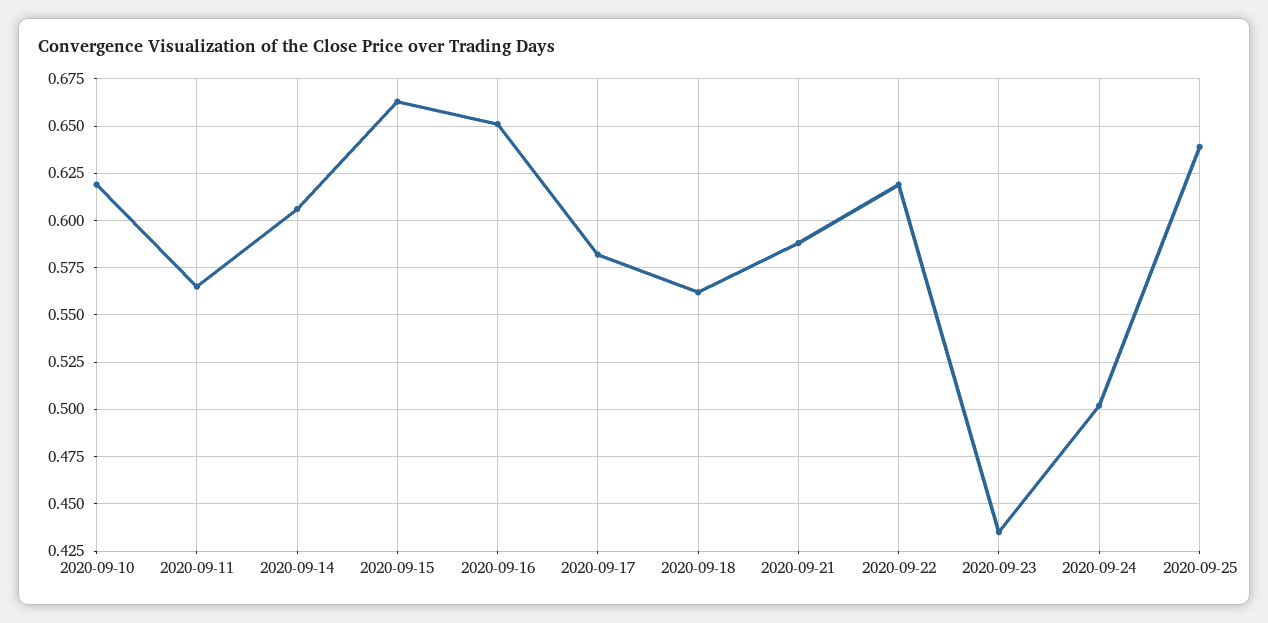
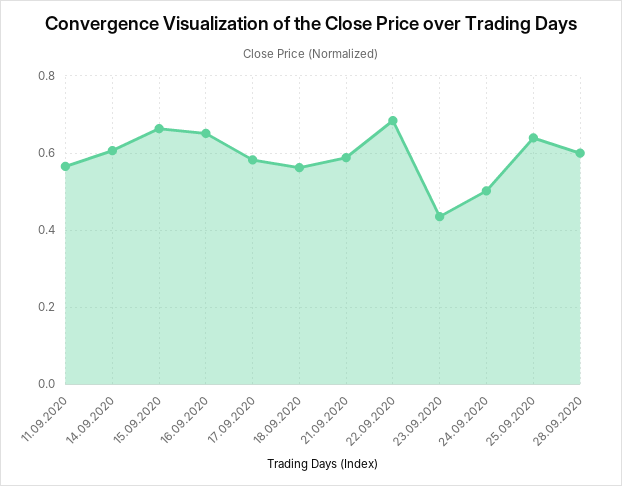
2020-09-10: 0.62 -> none
2020-09-22: 0.62 -> 0.68
28.09.2020: none -> 0.6

